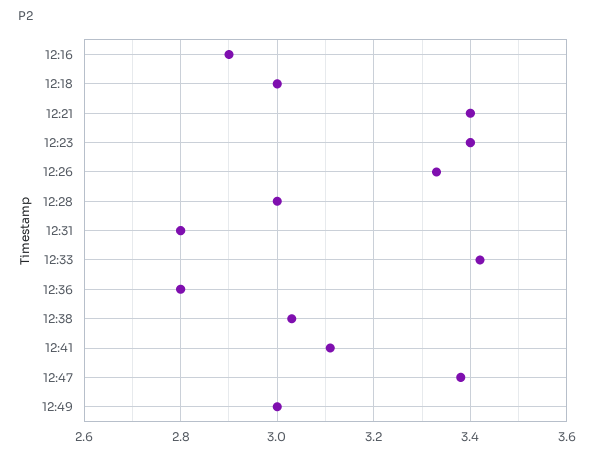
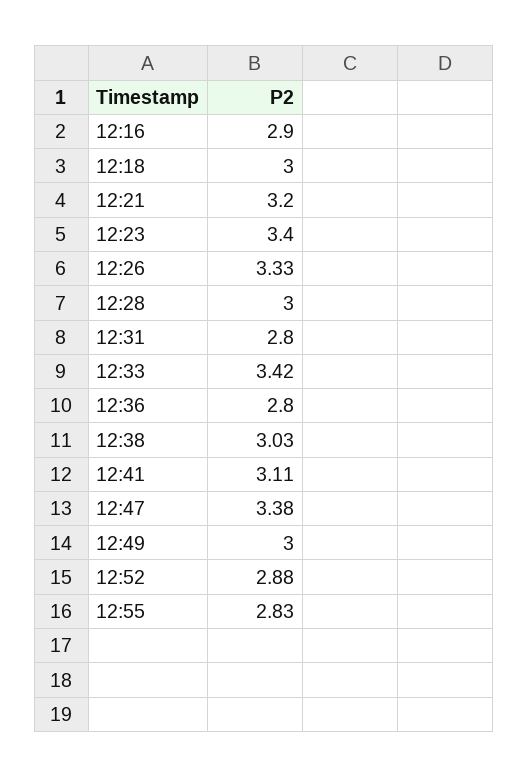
12:21: 3.4 -> 3.2
12:52: none -> 2.88
12:55: none -> 2.83

